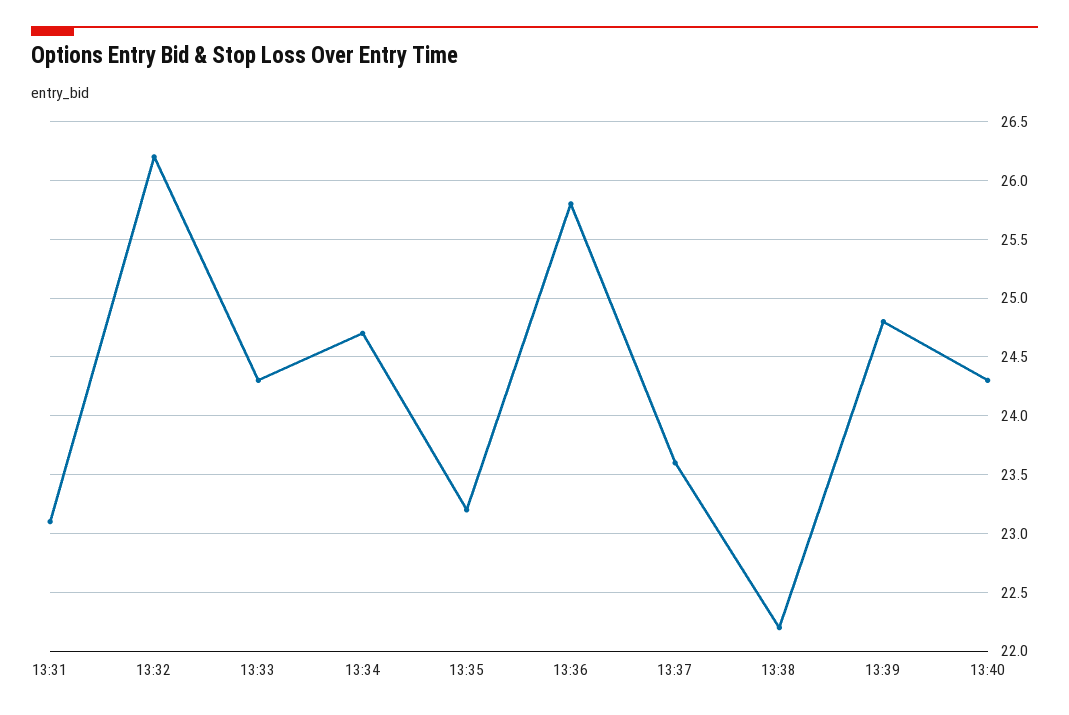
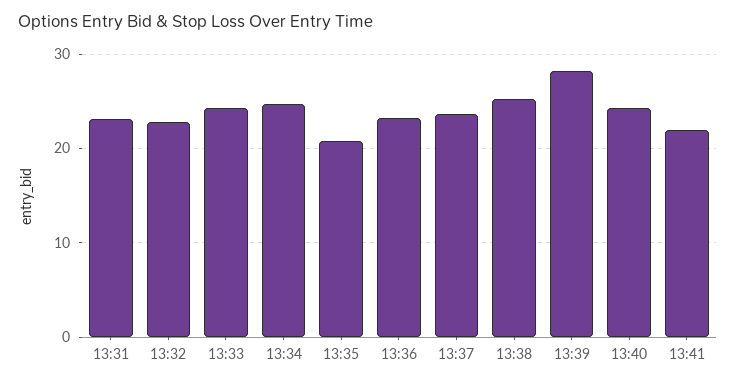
13:32: 26.2 -> 23
13:35: 23.2 -> 21
13:36: 25.8 -> 23
13:38: 22.2 -> 25
13:39: 24.8 -> 28
13:41: none -> 22

